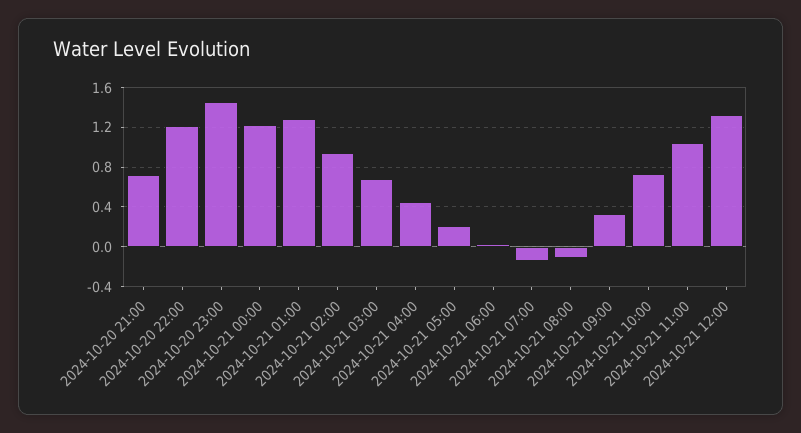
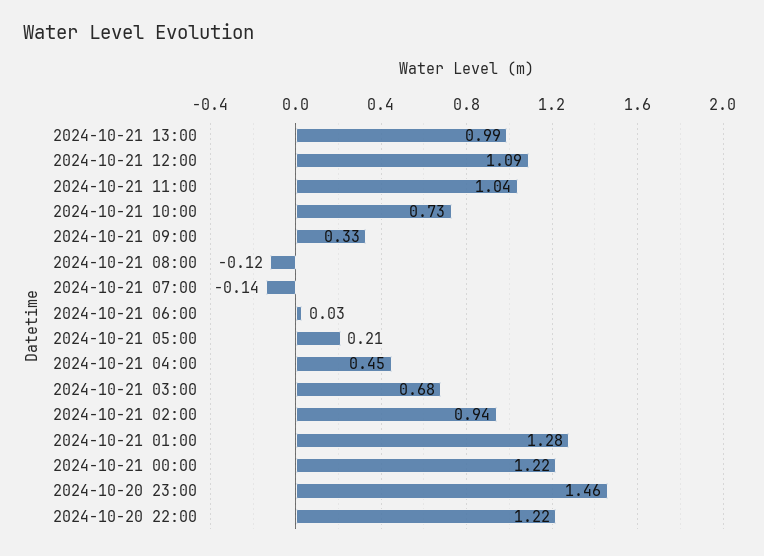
2024-10-20 21:00: 0.7 -> none
2024-10-21 12:00: 1.3 -> 1.09
2024-10-21 13:00: none -> 0.99

